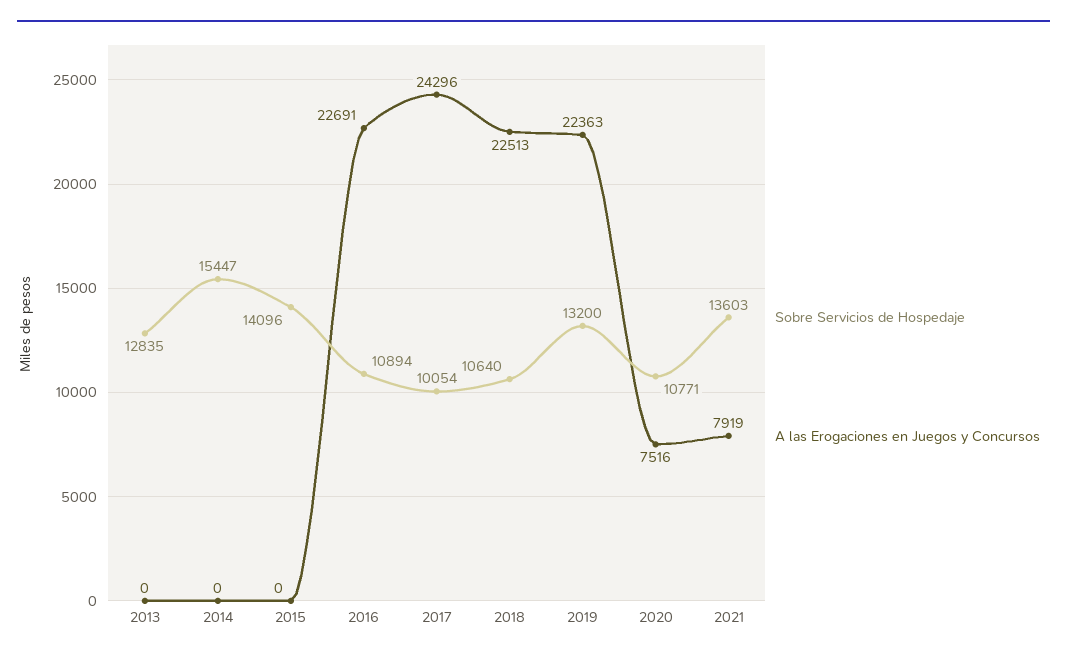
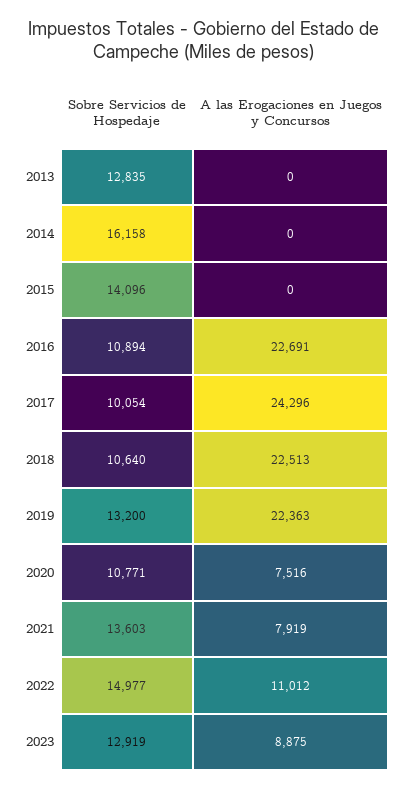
Sobre Servicios de Hospedaje, 2014: 15447 -> 16158
Sobre Servicios de Hospedaje, 2022: none -> 14977
A las Erogaciones en Juegos y Concursos, 2022: none -> 11012
Sobre Servicios de Hospedaje, 2023: none -> 12919
A las Erogaciones en Juegos y Concursos, 2023: none -> 8875

